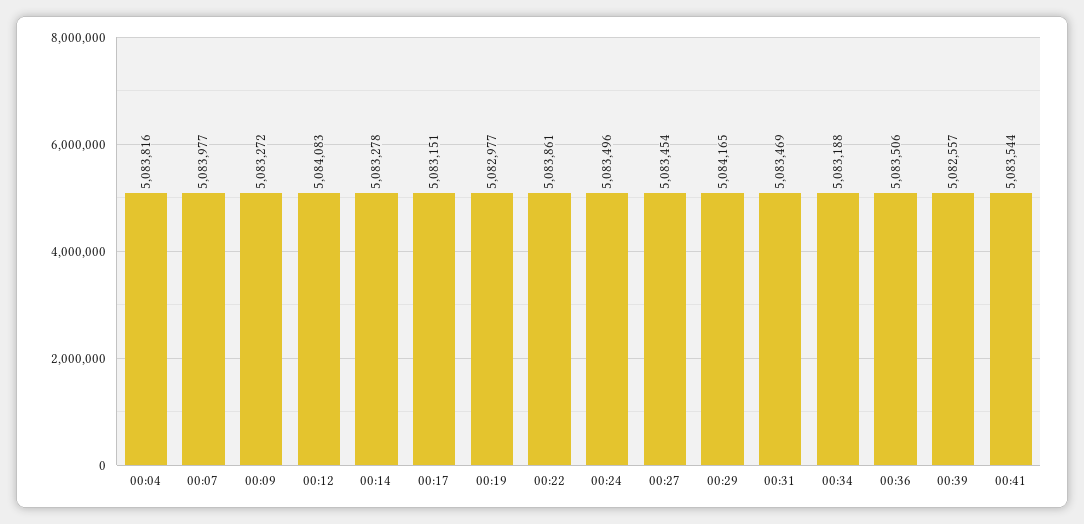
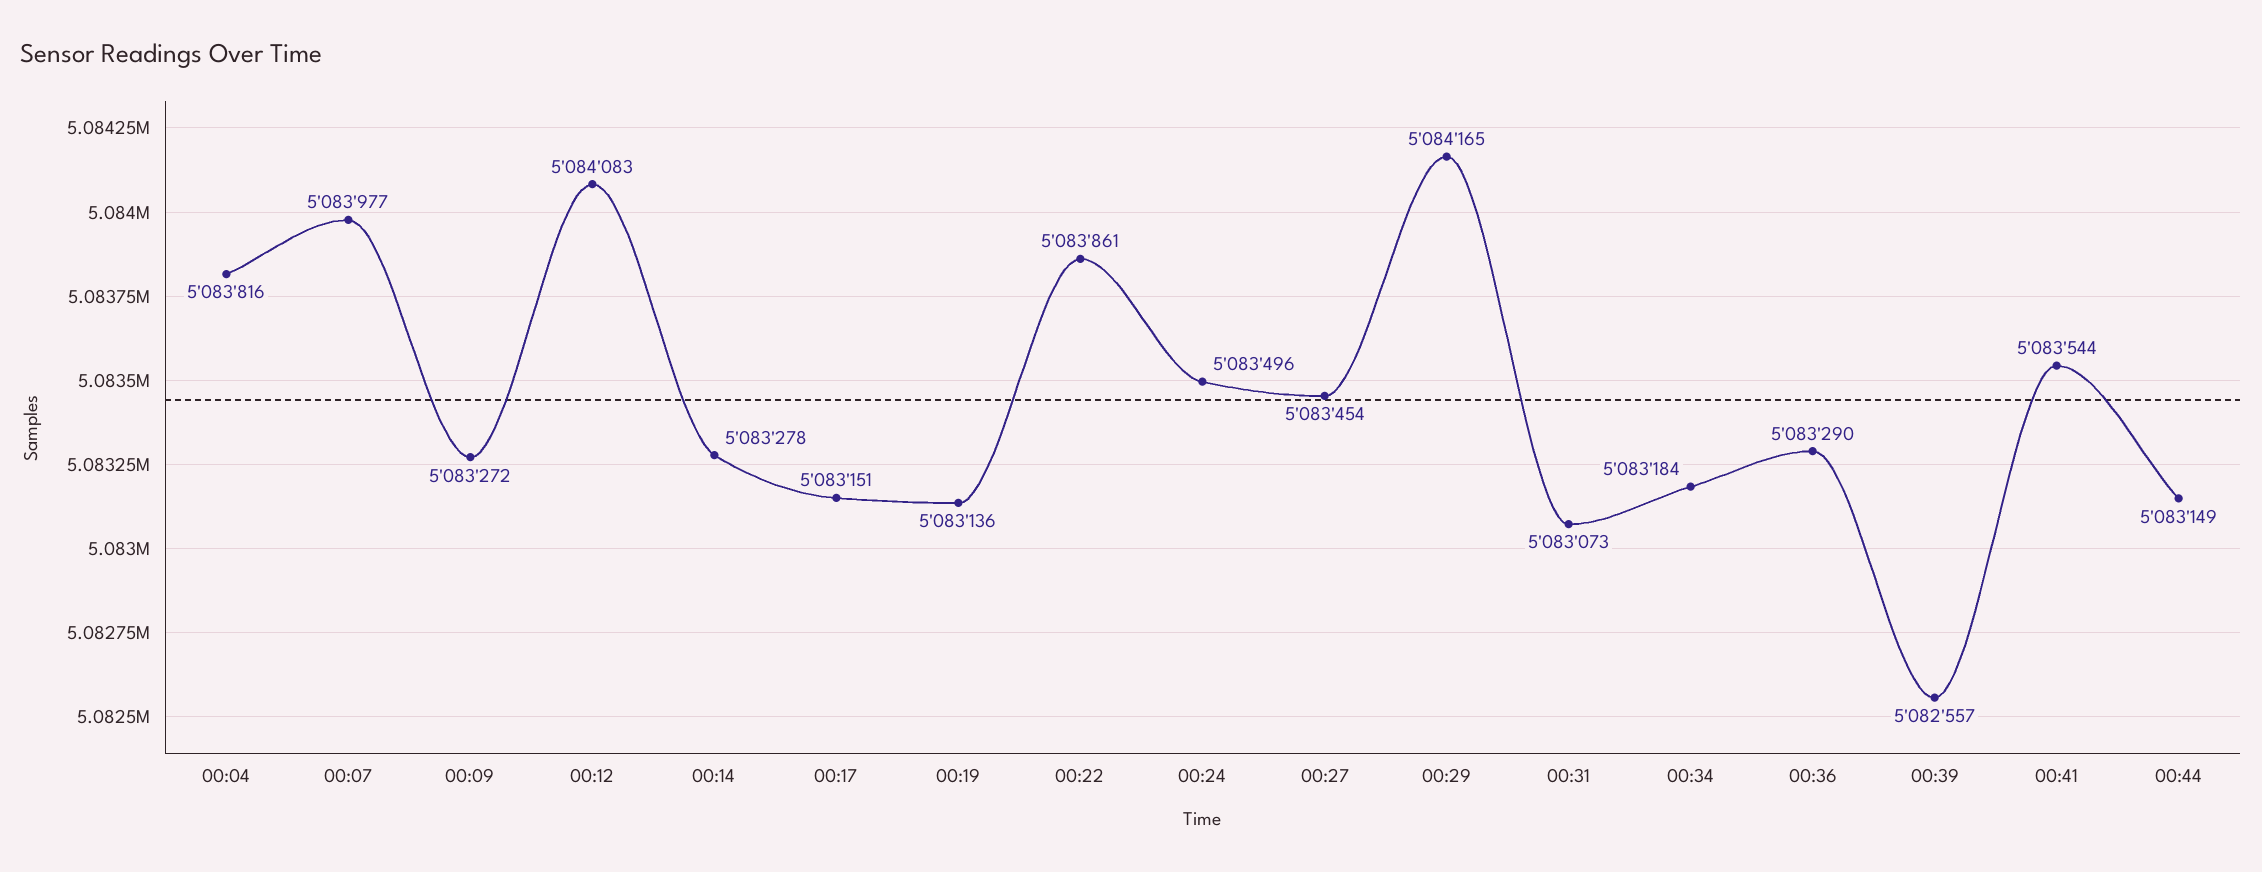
00:19: 5082977 -> 5083136
00:31: 5083469 -> 5083073
00:34: 5083188 -> 5083184
00:36: 5083506 -> 5083290
00:44: none -> 5083149

